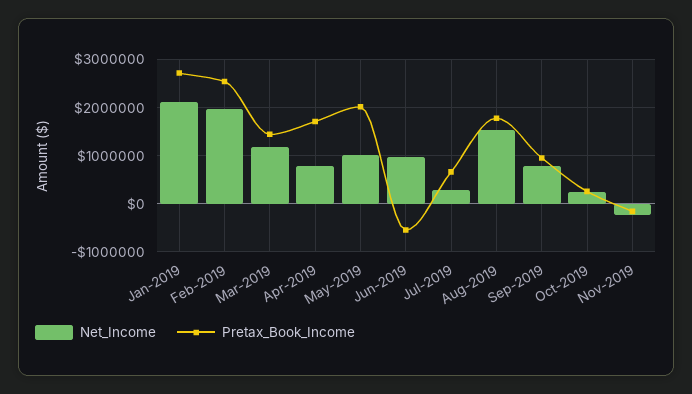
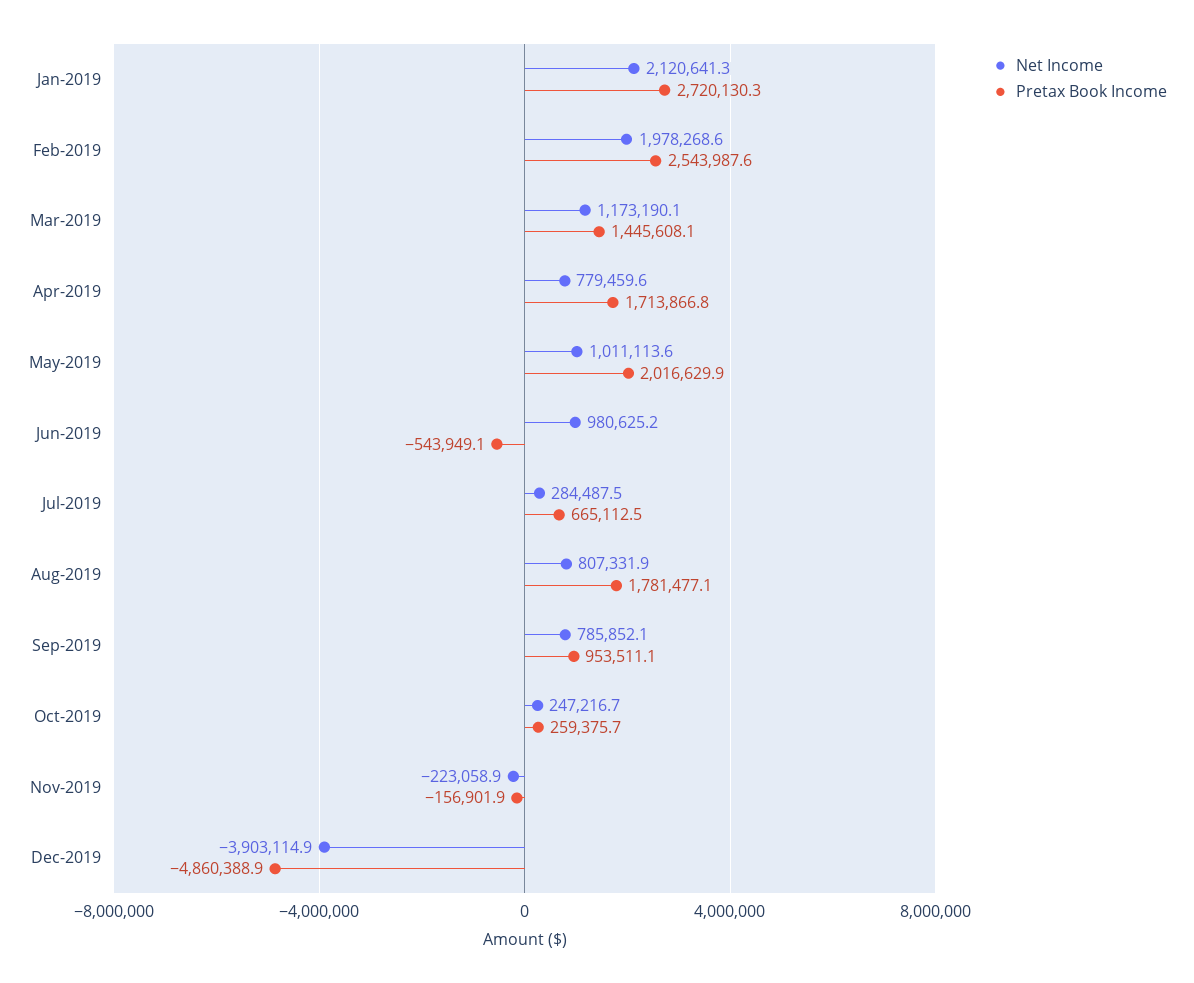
Net_Income, Aug-2019: 1600000 -> 807331.9
Net_Income, Dec-2019: none -> -3903114.9
Pretax_Book_Income, Dec-2019: none -> -4860388.9

